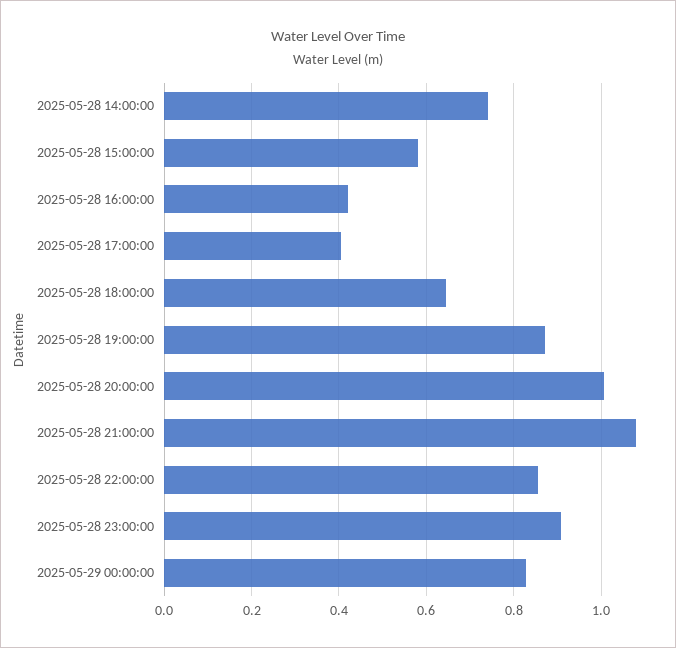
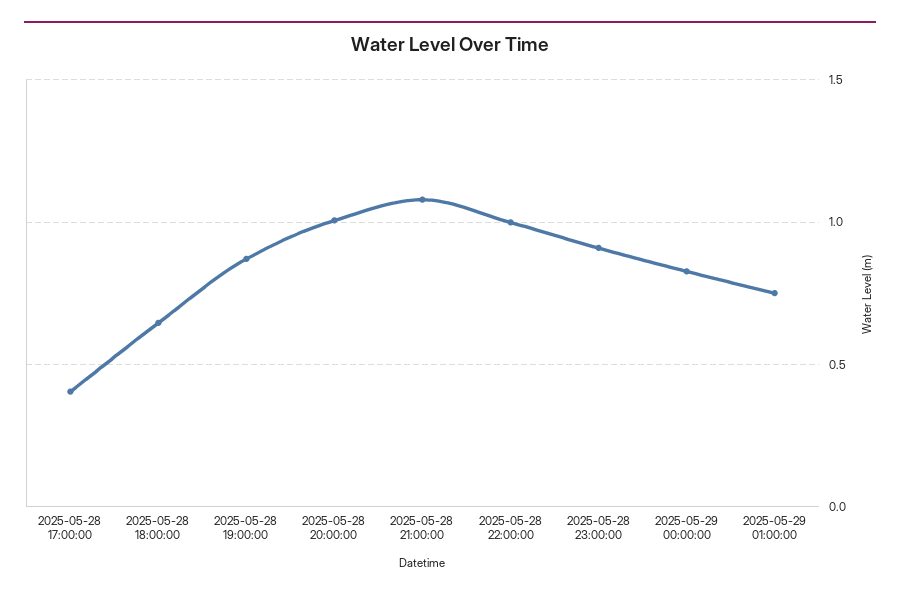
2025-05-28 14:00:00: 0.74 -> none
2025-05-28 15:00:00: 0.58 -> none
2025-05-28 16:00:00: 0.42 -> none
2025-05-28 22:00:00: 0.86 -> 1
2025-05-29 01:00:00: none -> 0.75

